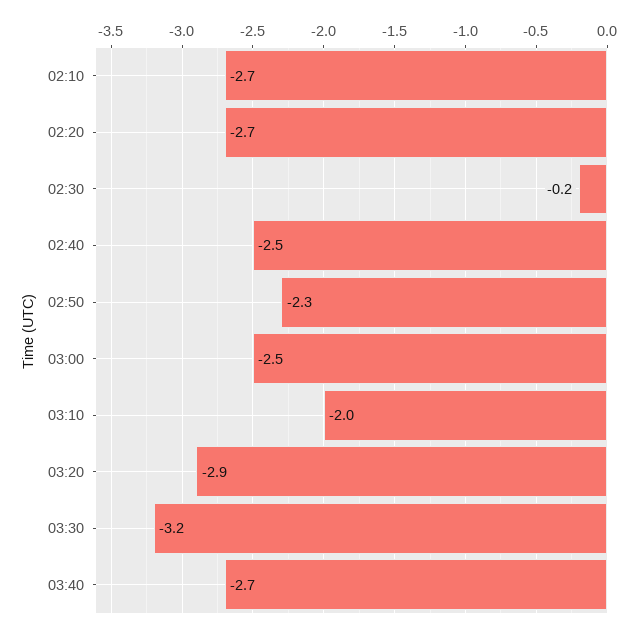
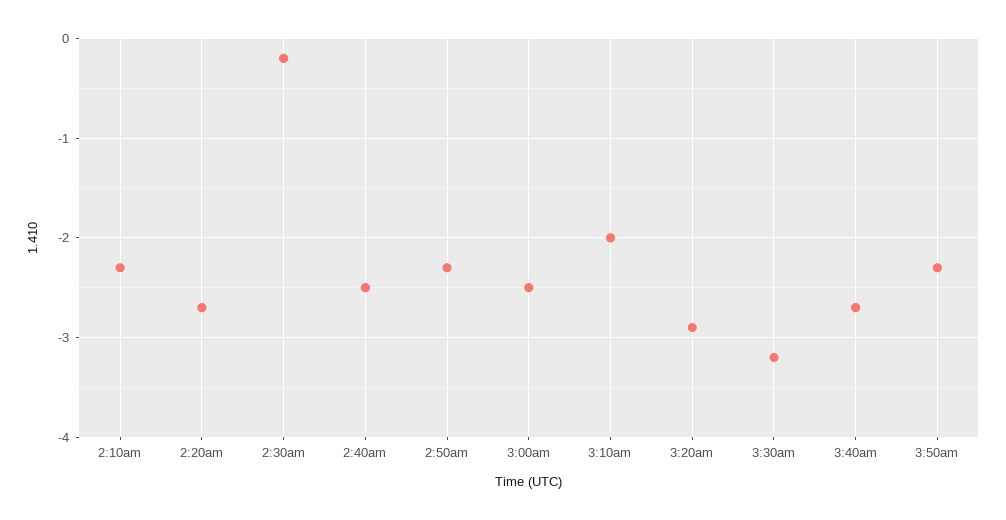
02:10: -2.7 -> -2.3
3:50am: none -> -2.3

